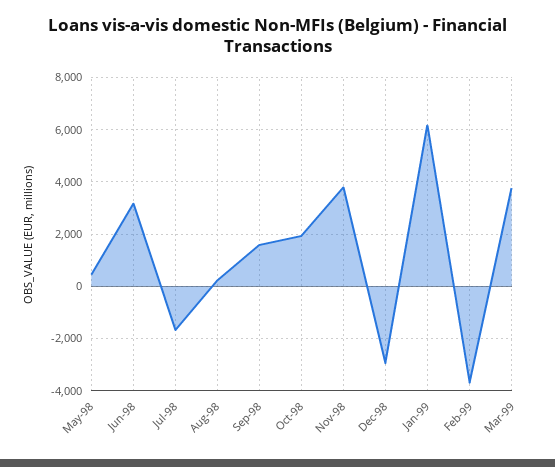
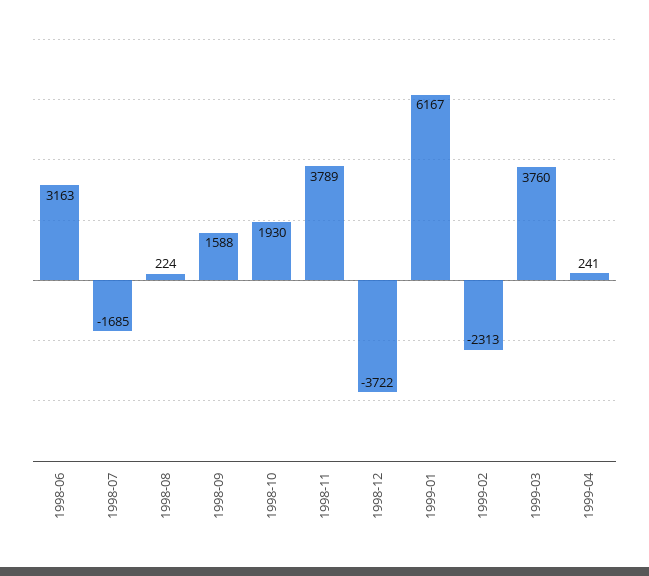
May-98: 500 -> none
Dec-98: -3000 -> -3722
Feb-99: -3750 -> -2313
1999-04: none -> 241

